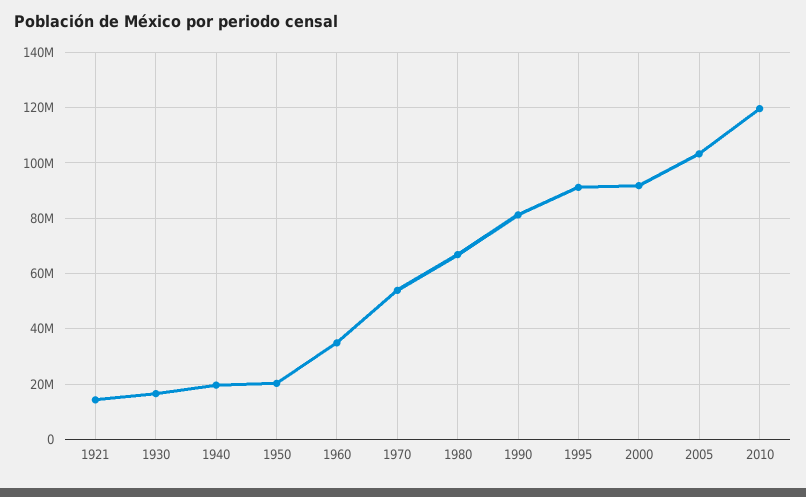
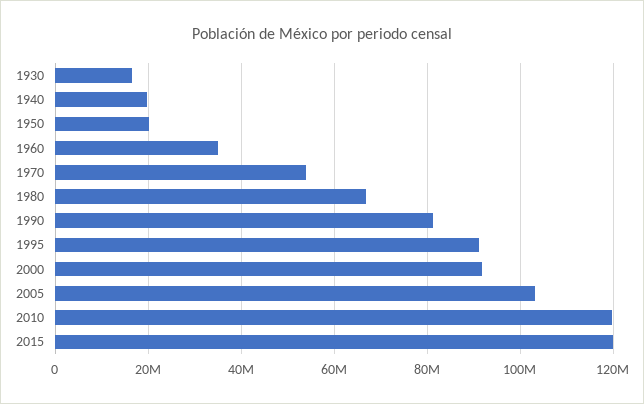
1921: 15000000 -> none
2015: none -> 120000000

